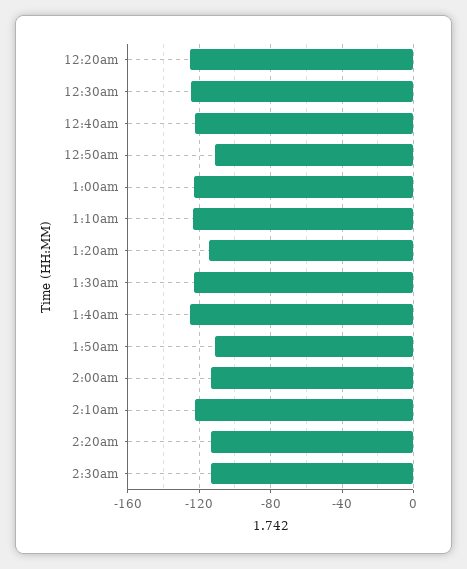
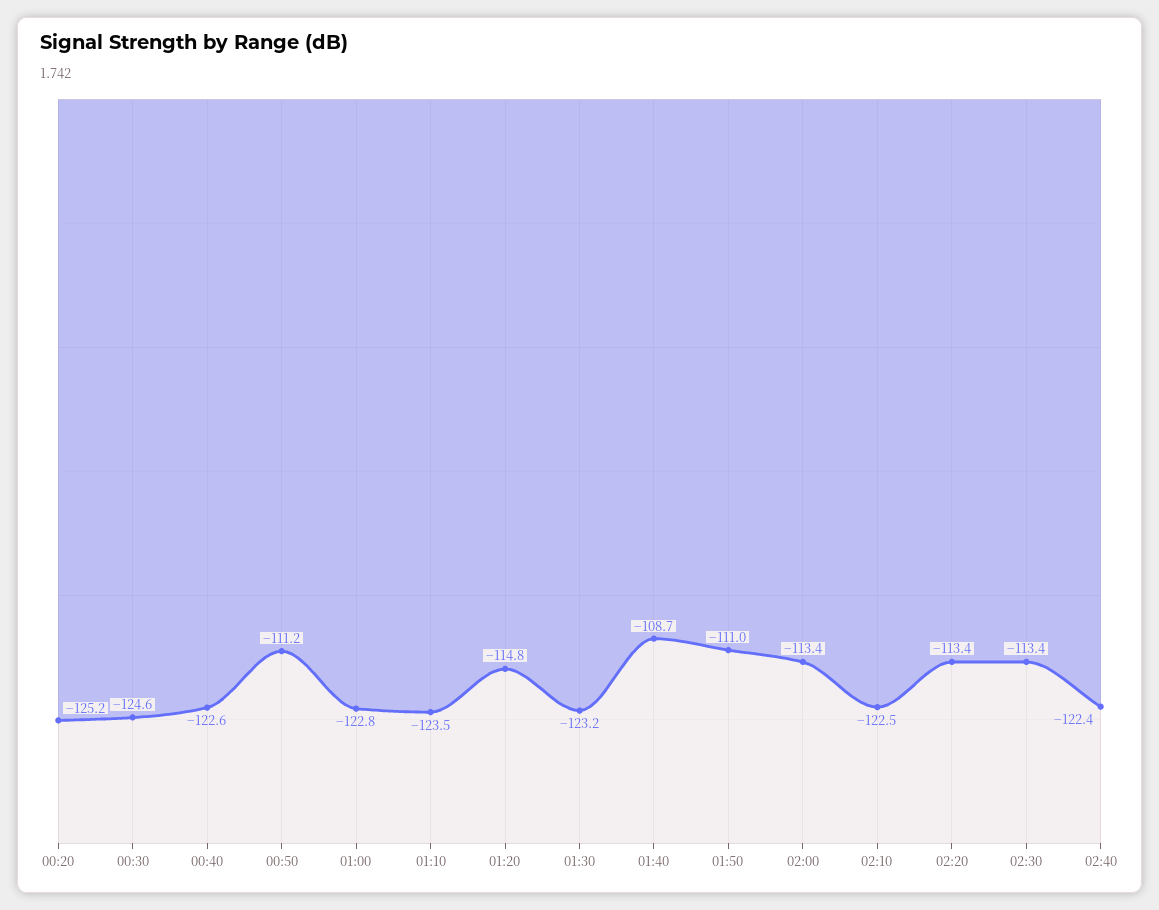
1:40am: -125 -> -108.7
02:40: none -> -122.4

